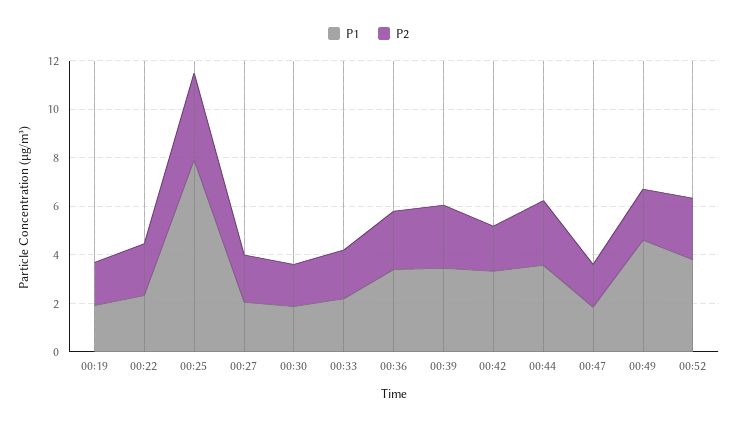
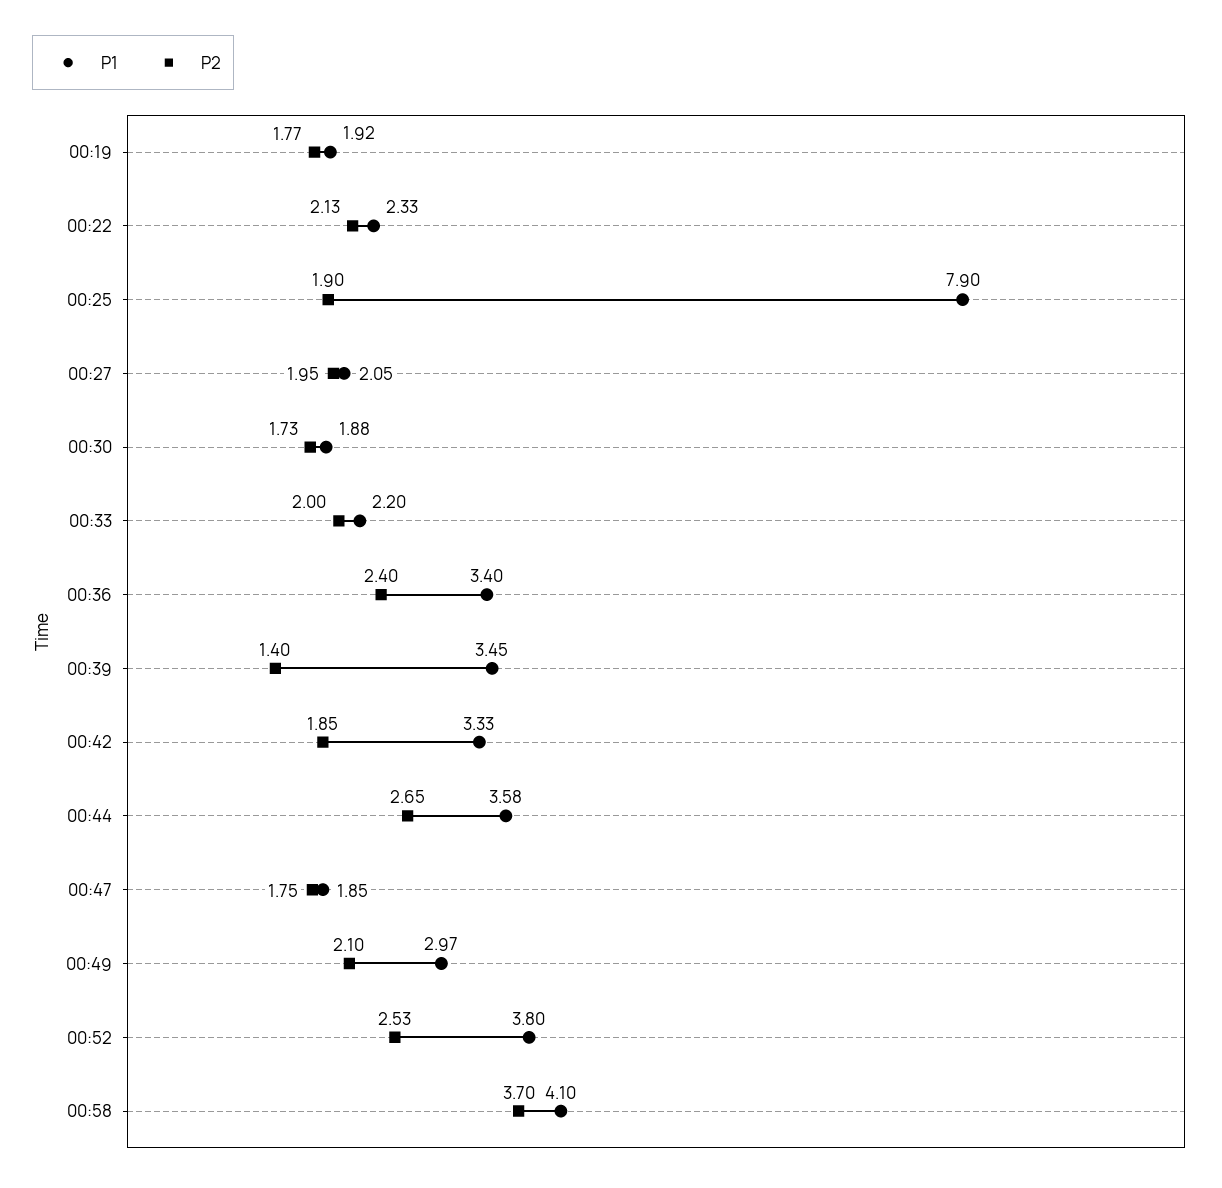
P2, 00:25: 3.5 -> 1.9
P2, 00:39: 2.5 -> 1.4
P1, 00:49: 4.5 -> 2.97
P1, 00:58: none -> 4.1
P2, 00:58: none -> 3.7

